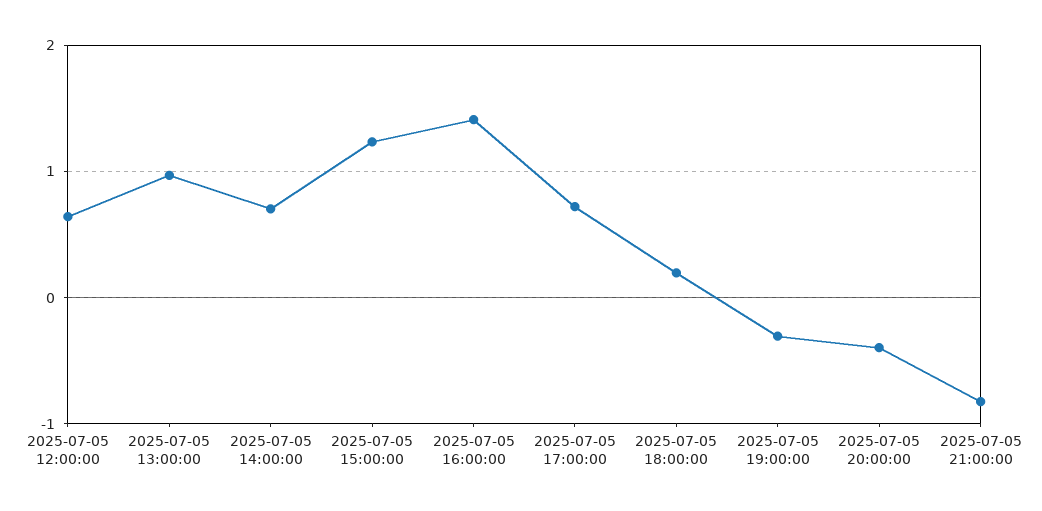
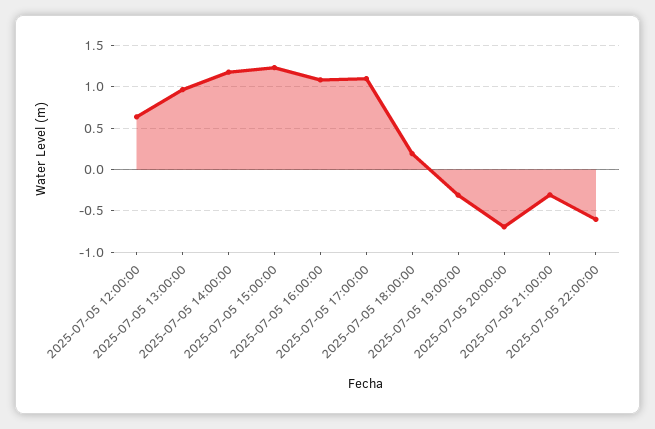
2025-07-05 14:00:00: 0.7 -> 1.2
2025-07-05 16:00:00: 1.4 -> 1.1
2025-07-05 17:00:00: 0.7 -> 1.1
2025-07-05 20:00:00: -0.4 -> -0.7
2025-07-05 21:00:00: -0.8 -> -0.3
2025-07-05 22:00:00: none -> -0.6

